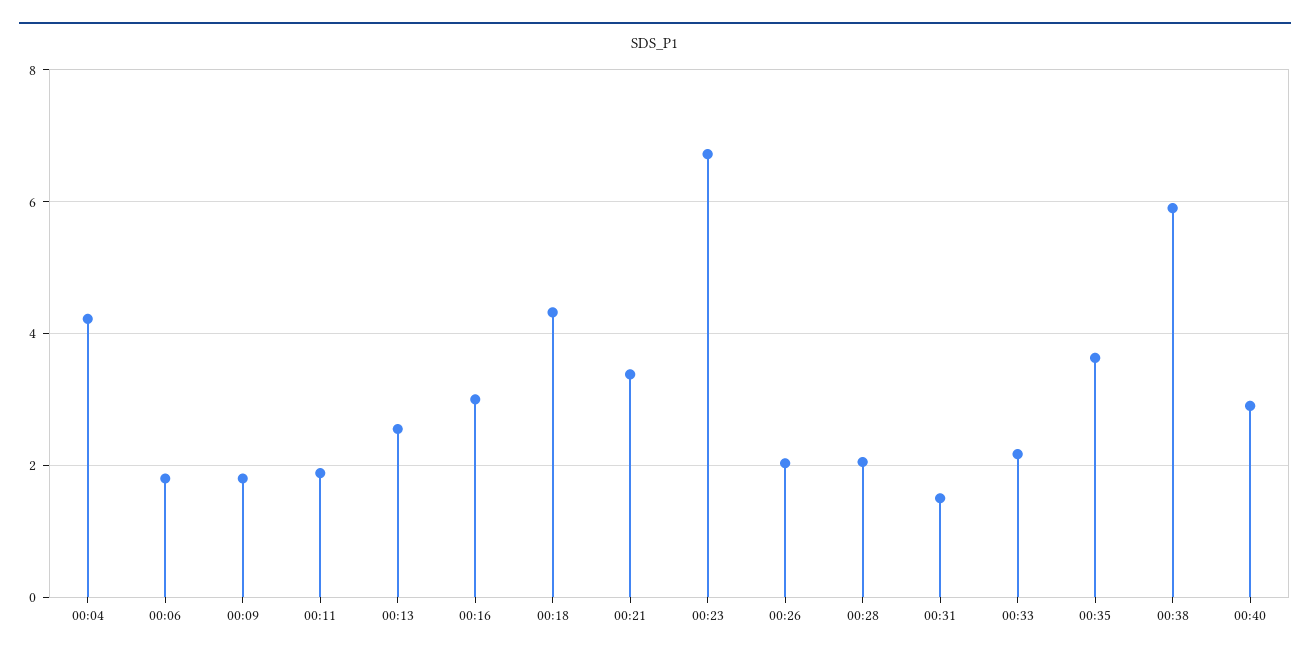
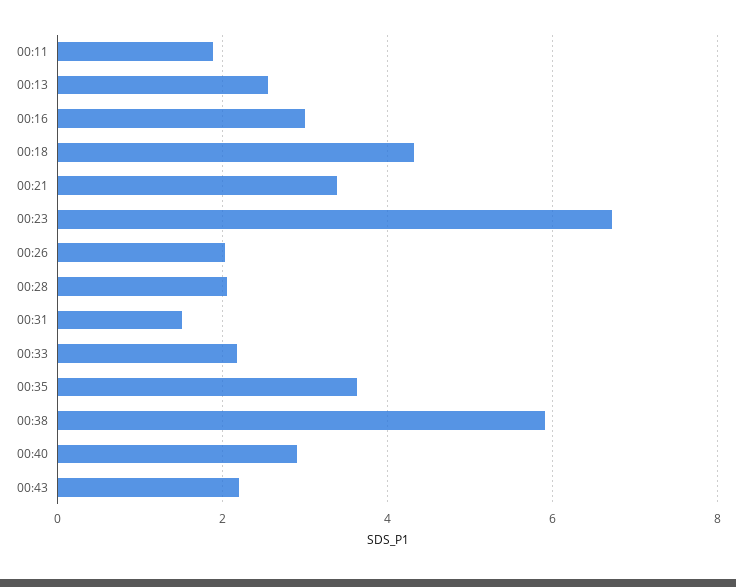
00:04: 4.2 -> none
00:06: 1.8 -> none
00:09: 1.8 -> none
00:43: none -> 2.2

